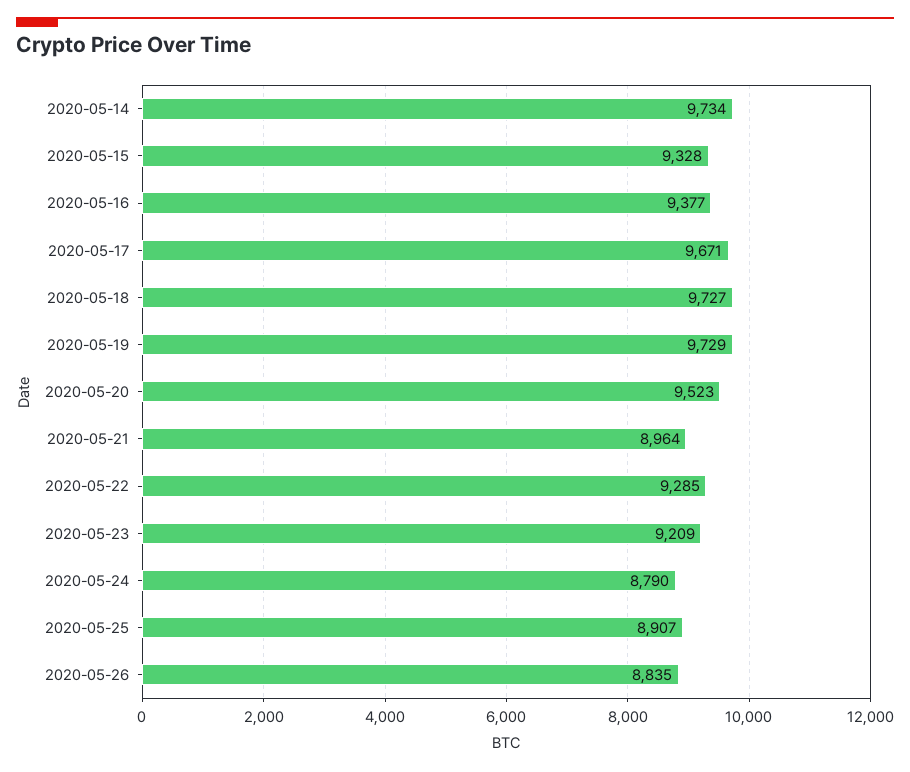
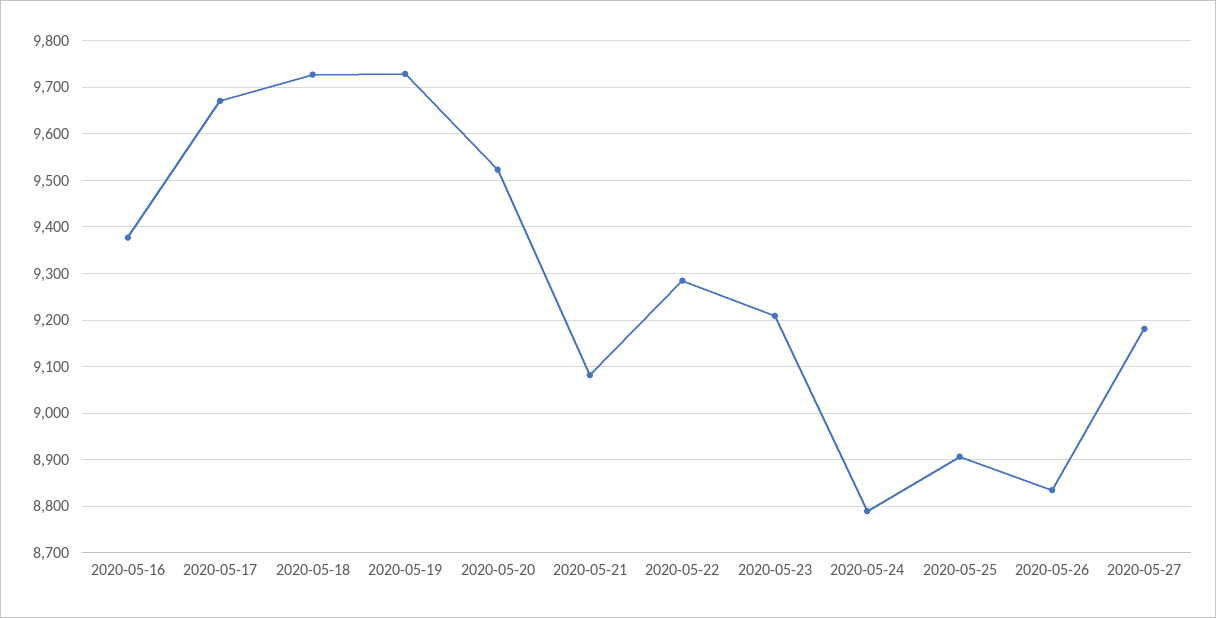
2020-05-14: 9734 -> none
2020-05-15: 9328 -> none
2020-05-21: 8964 -> 9080
2020-05-27: none -> 9180

